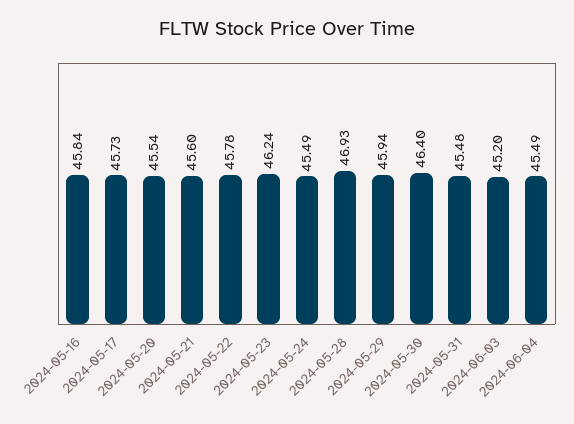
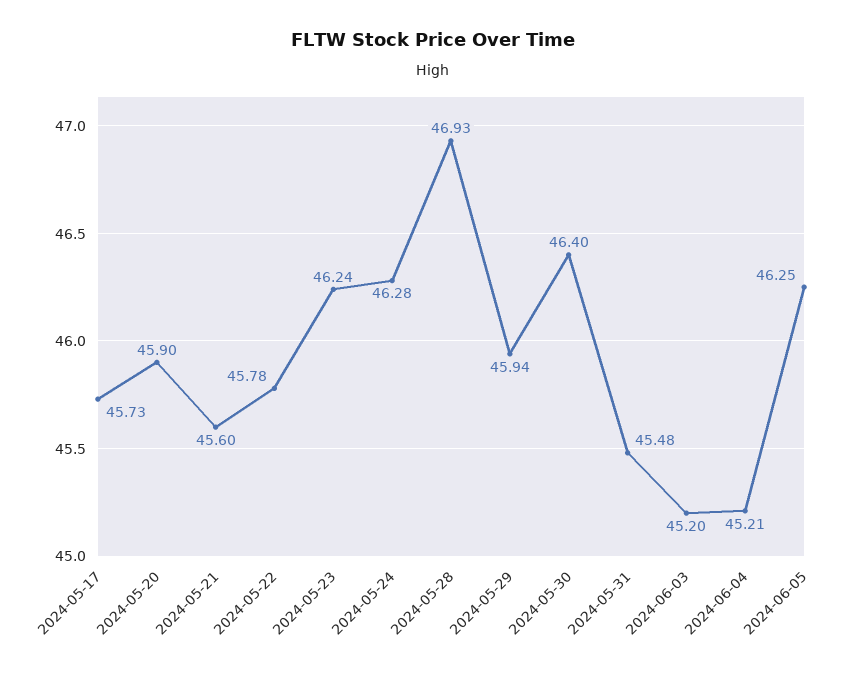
2024-05-16: 45.84 -> none
2024-05-20: 45.54 -> 45.9
2024-05-24: 45.49 -> 46.28
2024-06-04: 45.49 -> 45.21
2024-06-05: none -> 46.25

